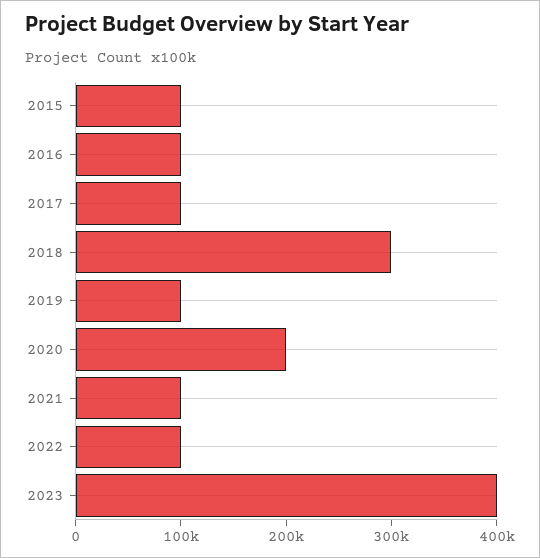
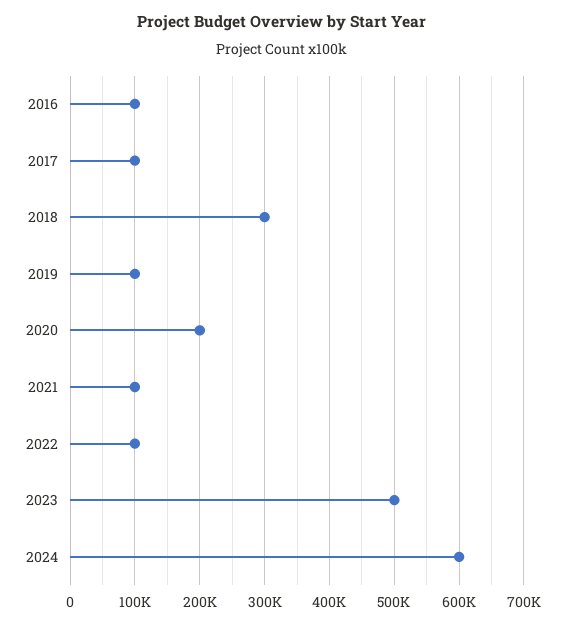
2015: 100000 -> none
2023: 400000 -> 500000
2024: none -> 600000

